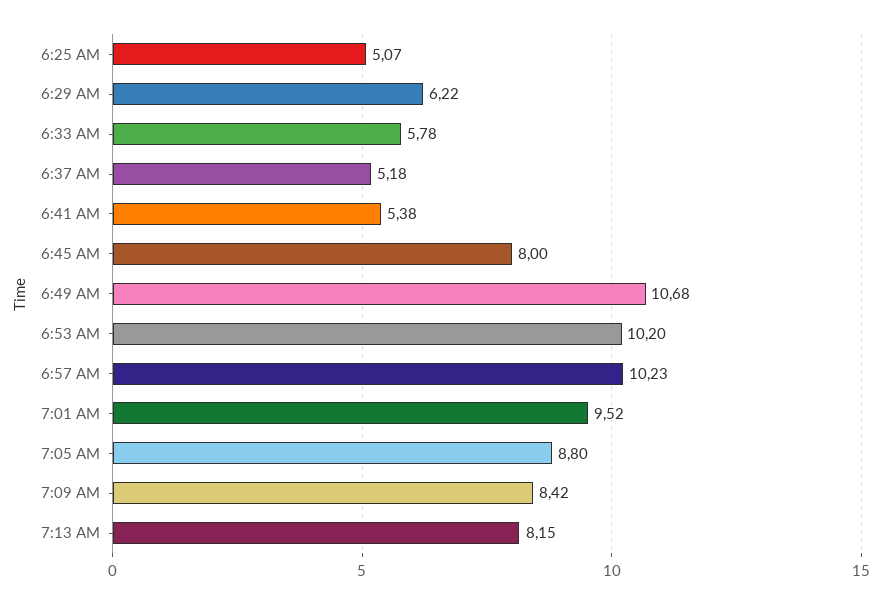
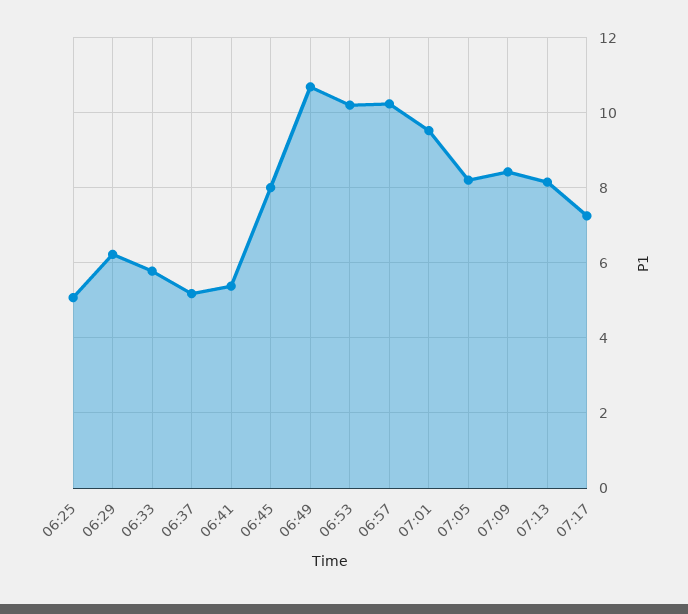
7:05 AM: 8.8 -> 8.2
07:17: none -> 7.2

